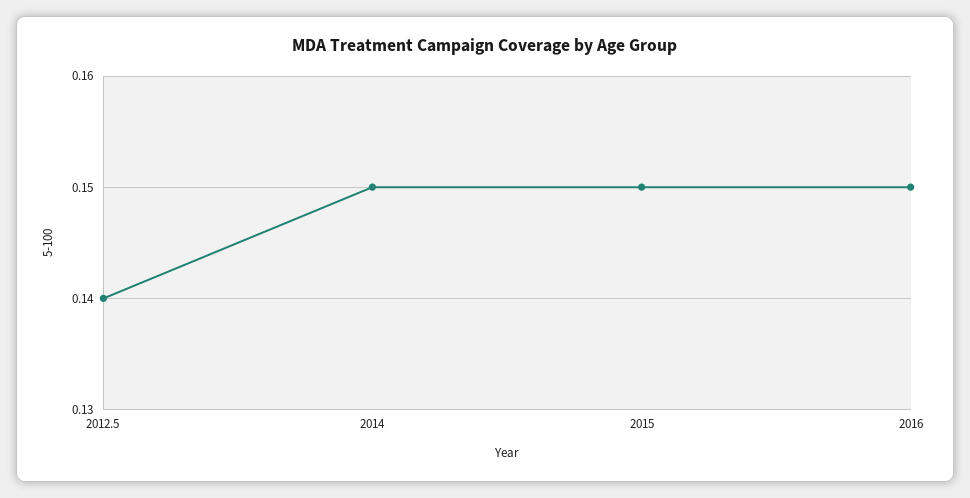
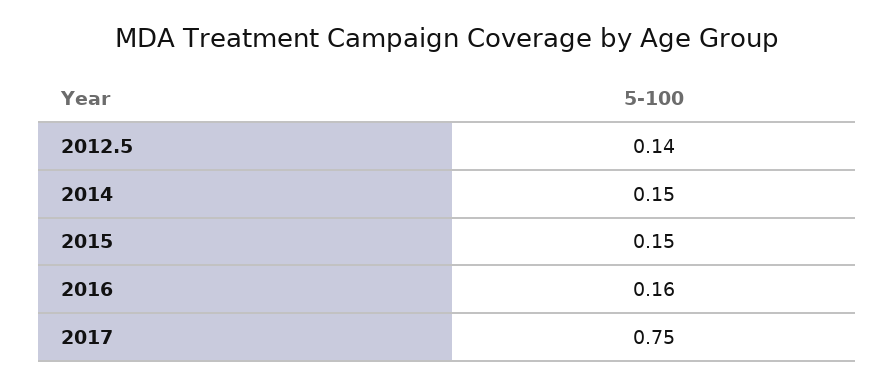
2016: 0.15 -> 0.16
2017: none -> 0.75

